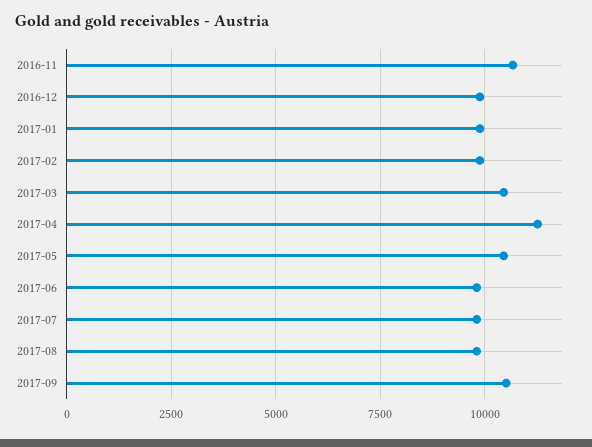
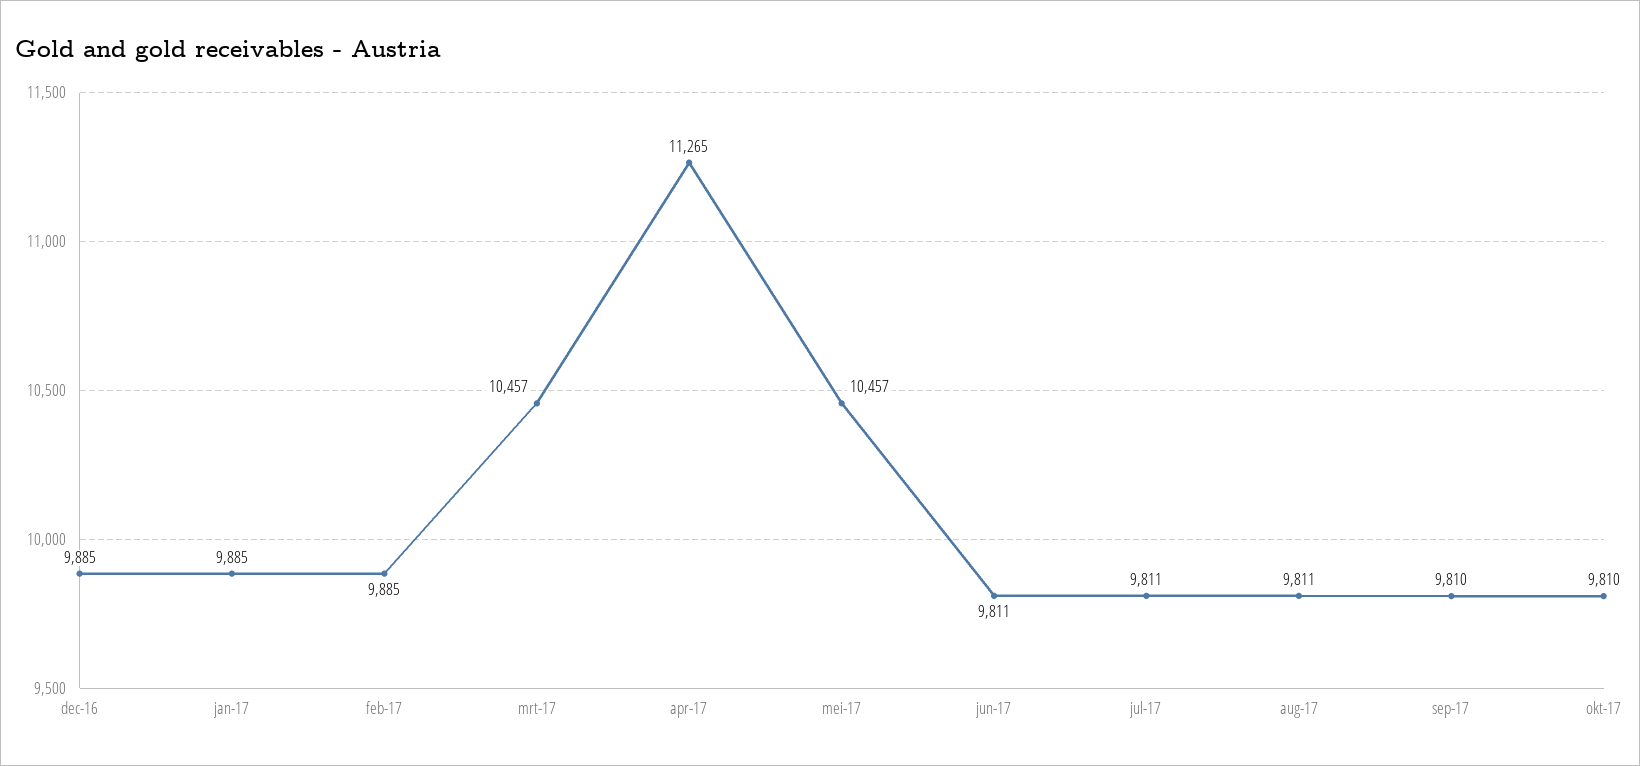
2016-11: 10750 -> none
2017-09: 10500 -> 9810
okt-17: none -> 9810

